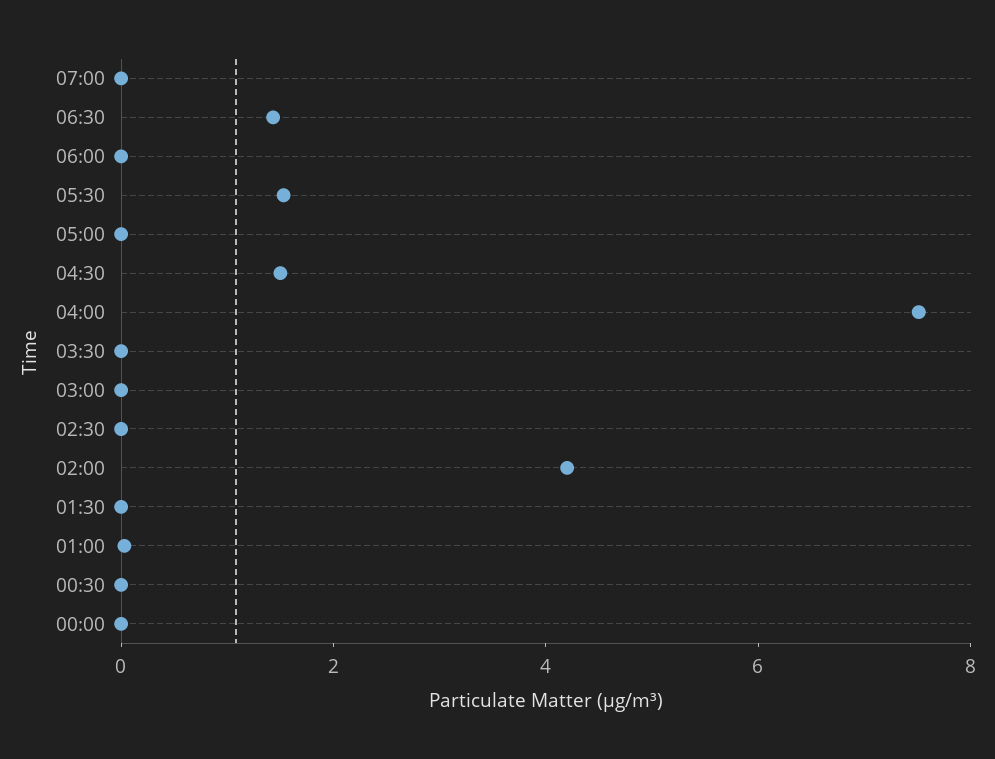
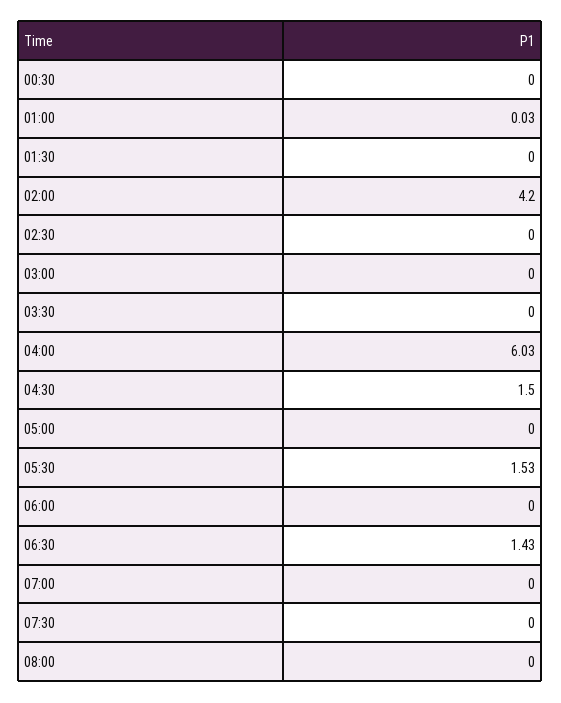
04:00: 7.5 -> 6.03
00:00: 0 -> none
07:30: none -> 0
08:00: none -> 0

